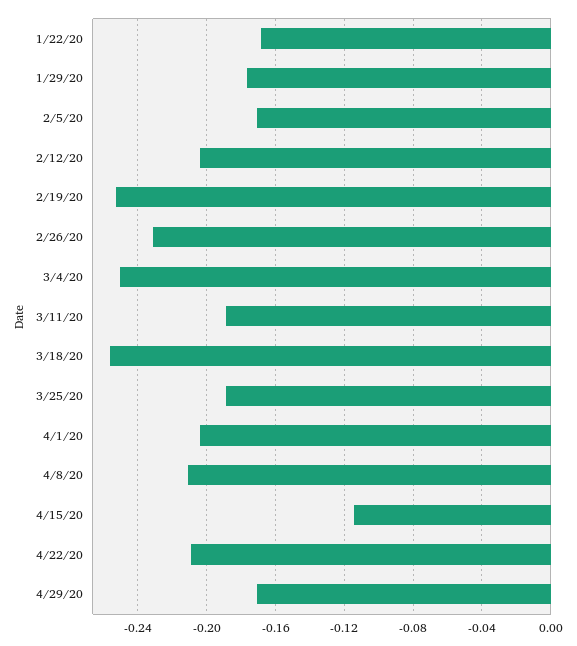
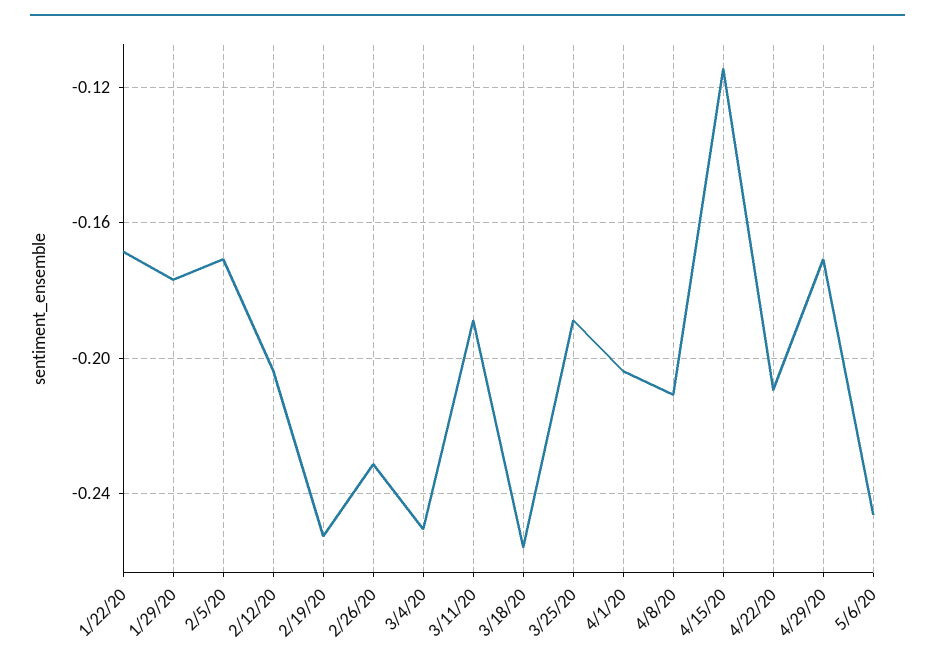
5/6/20: none -> -0.245

